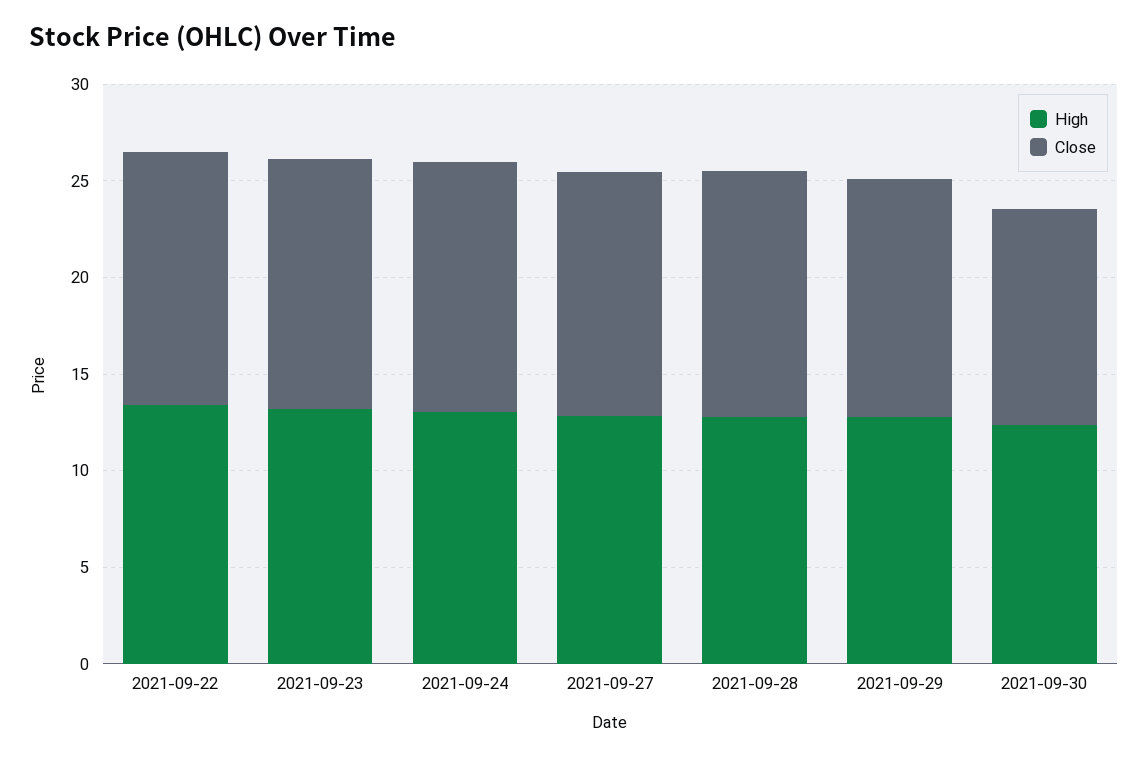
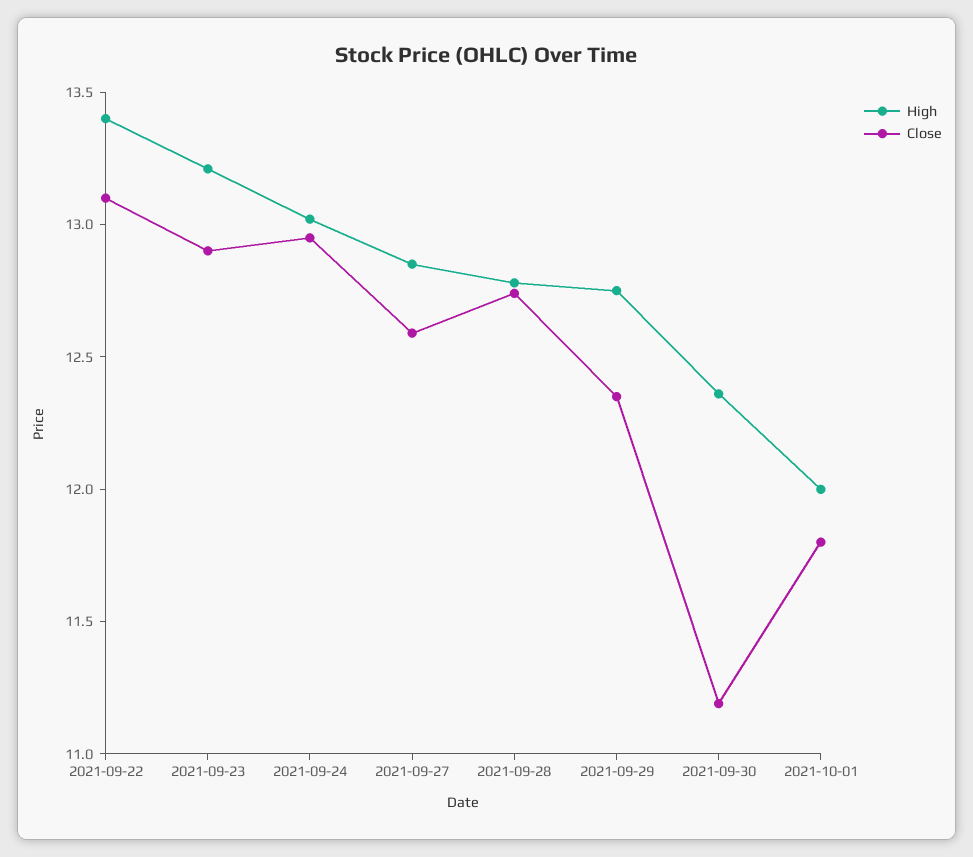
High, 2021-10-01: none -> 12
Close, 2021-10-01: none -> 11.8

